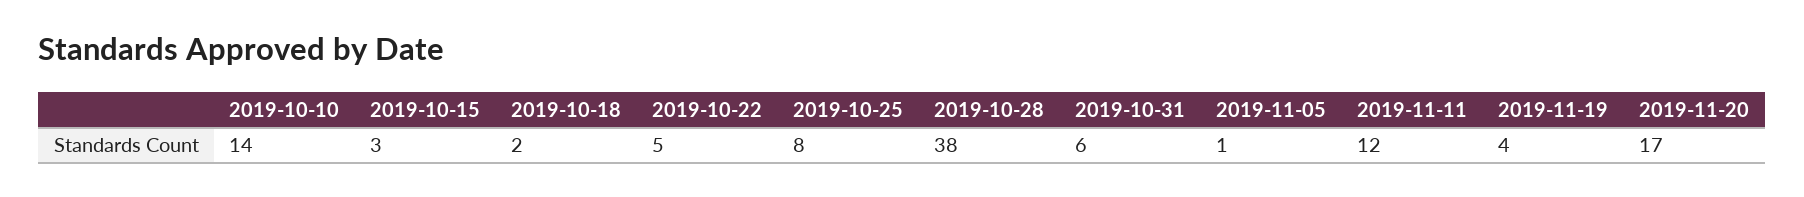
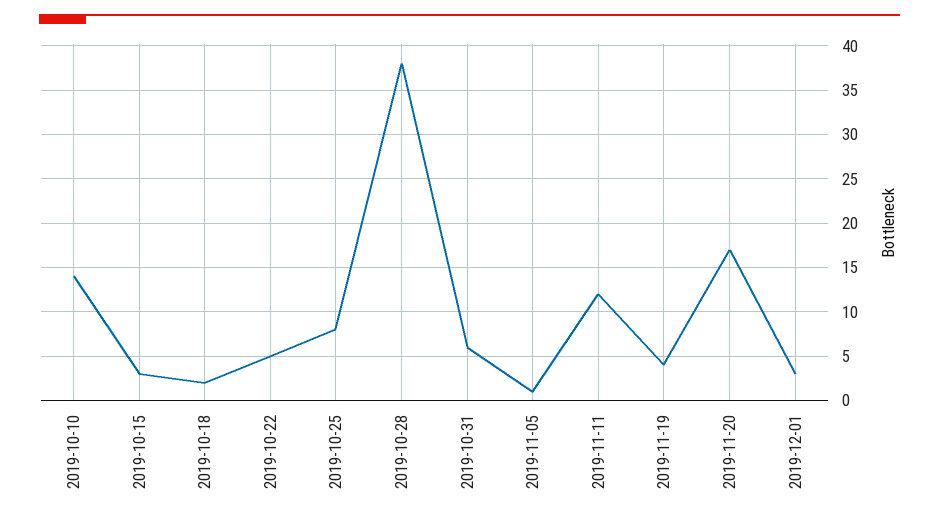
2019-12-01: none -> 3

